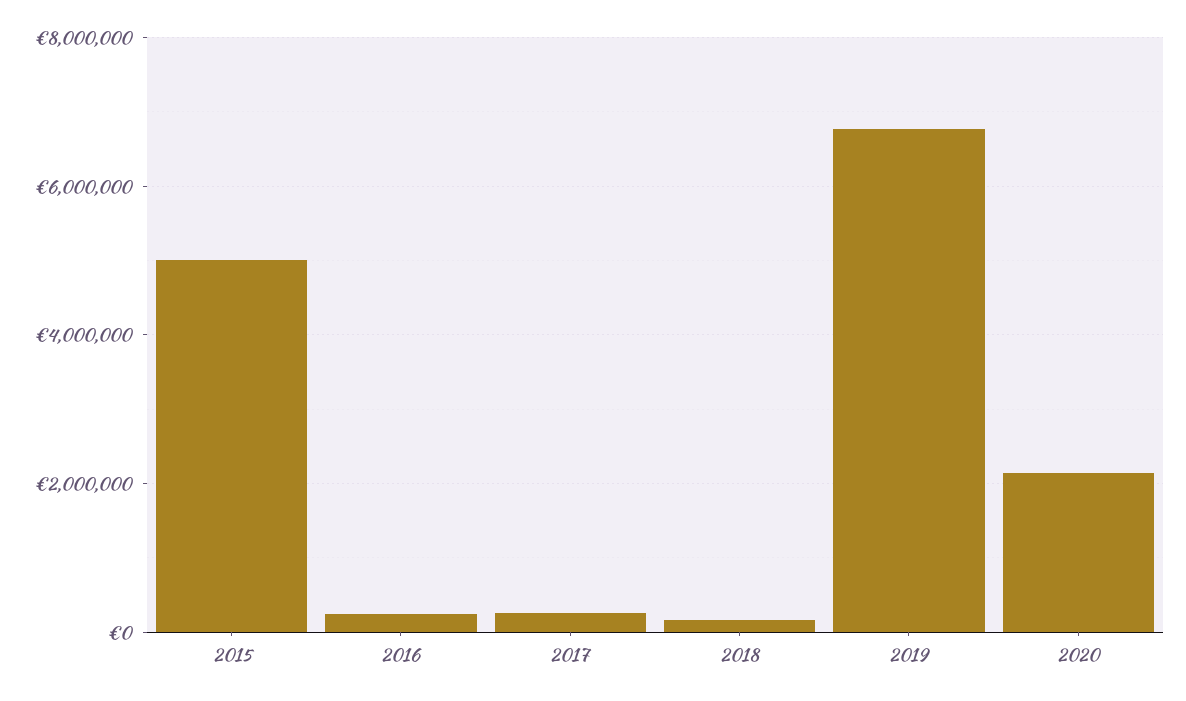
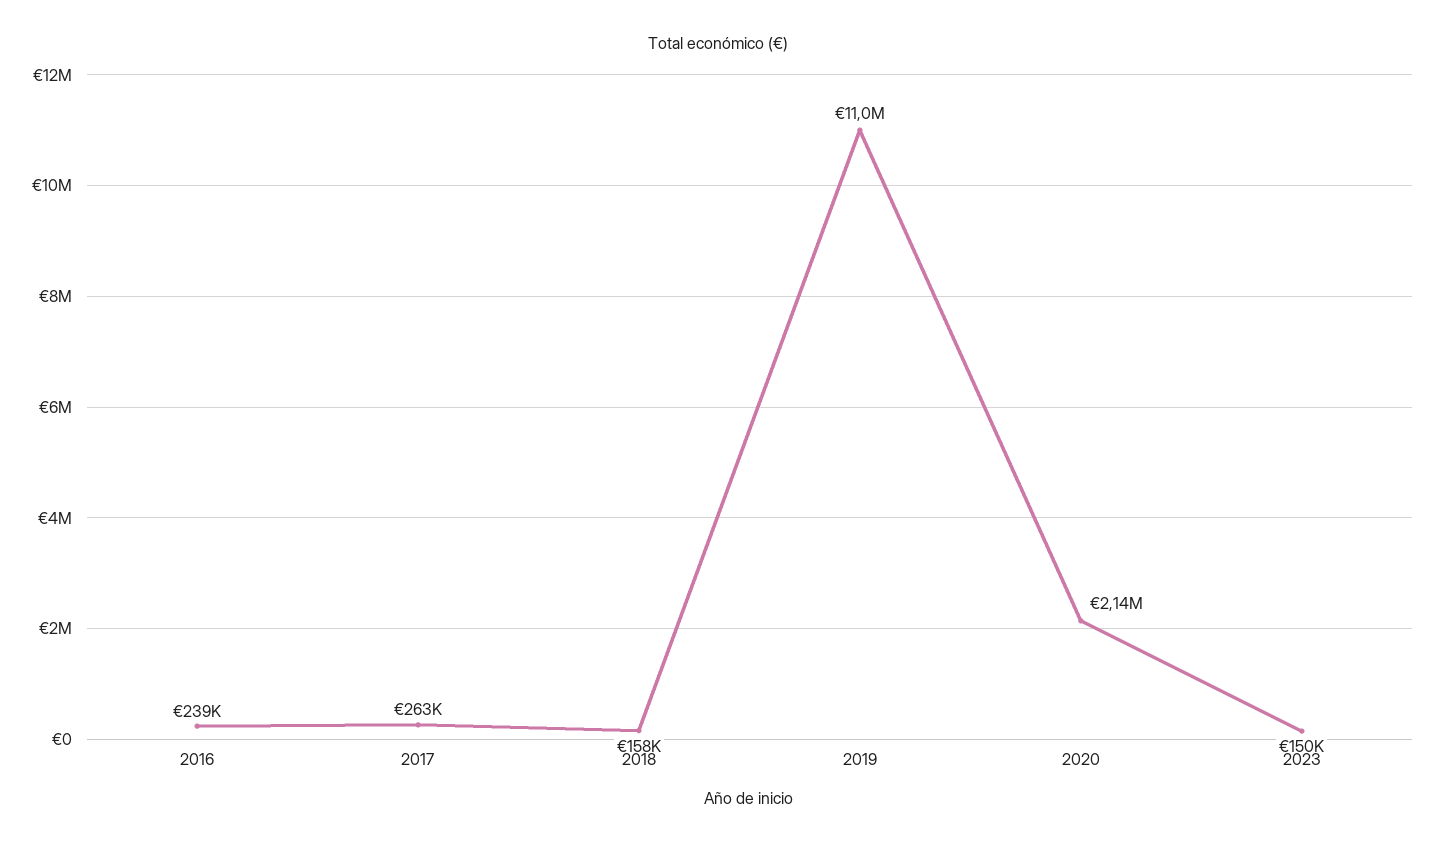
2015: 5000000 -> none
2019: 6800000 -> 11000000
2023: none -> 150000

